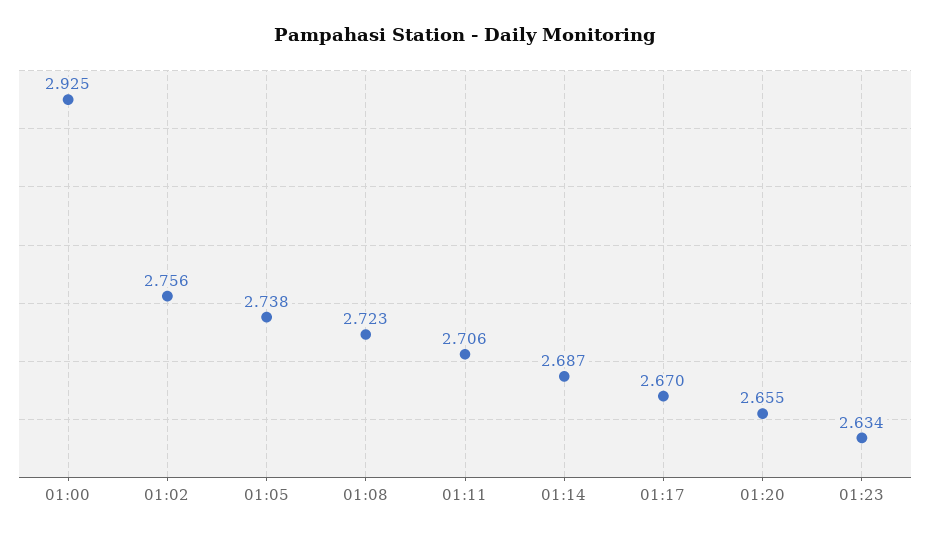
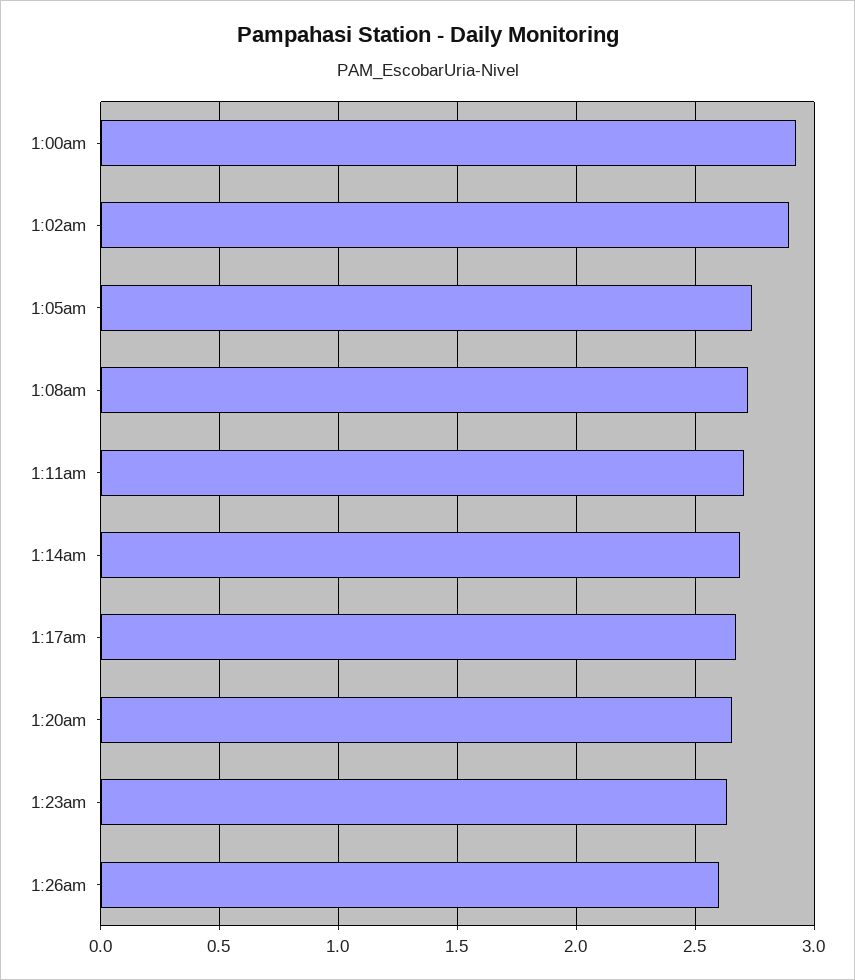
01:02: 2.756 -> 2.9
1:26am: none -> 2.6

